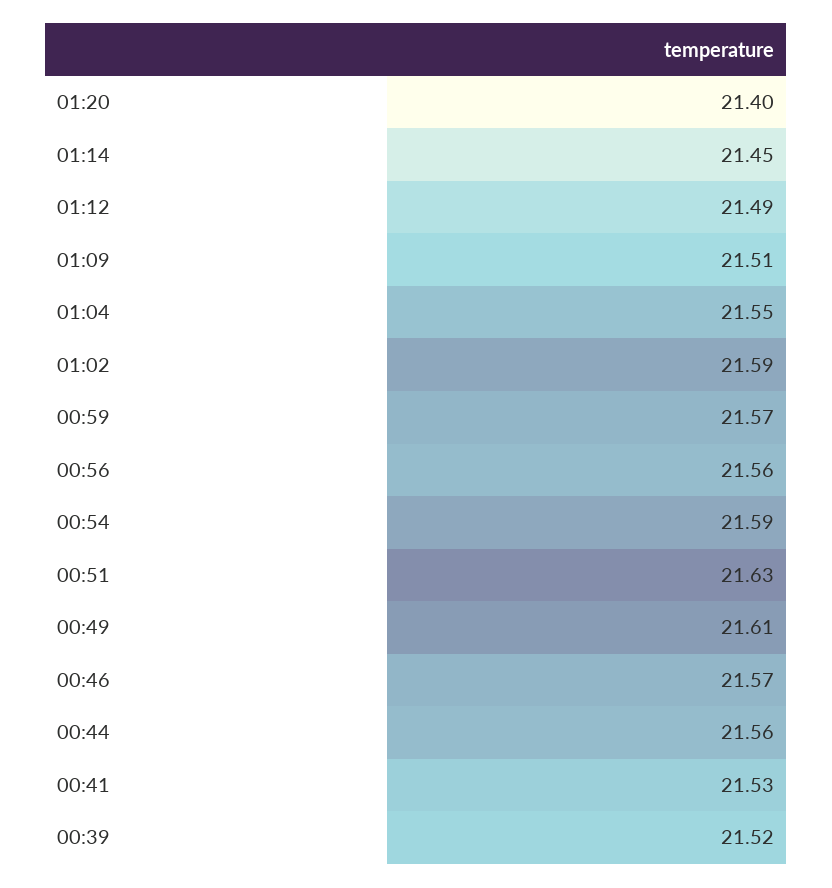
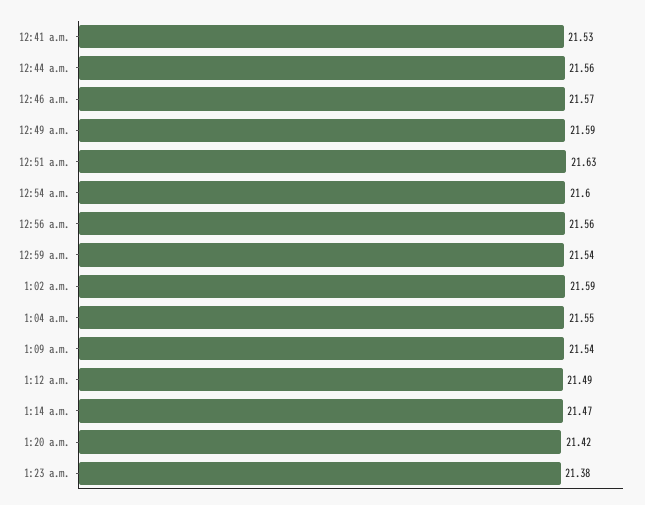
01:20: 21.4 -> 21.42
01:14: 21.45 -> 21.47
01:09: 21.51 -> 21.54
00:59: 21.57 -> 21.54
00:54: 21.59 -> 21.6
00:49: 21.61 -> 21.59
00:39: 21.52 -> none
1:23 a.m.: none -> 21.38

